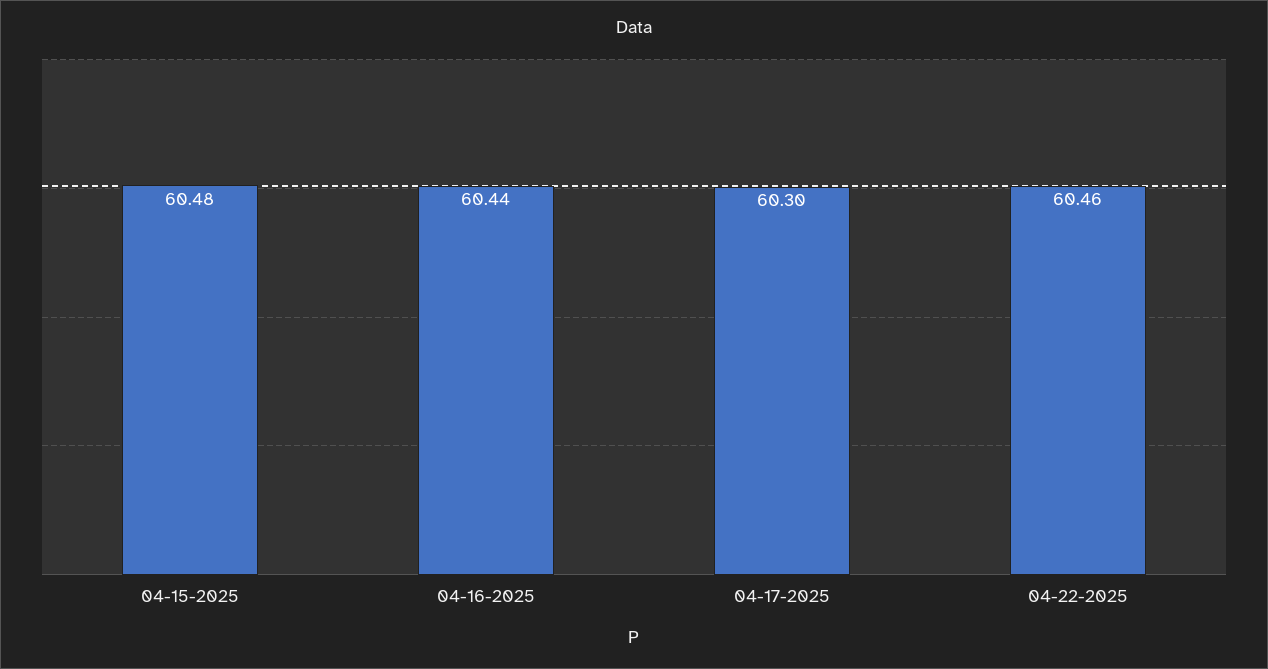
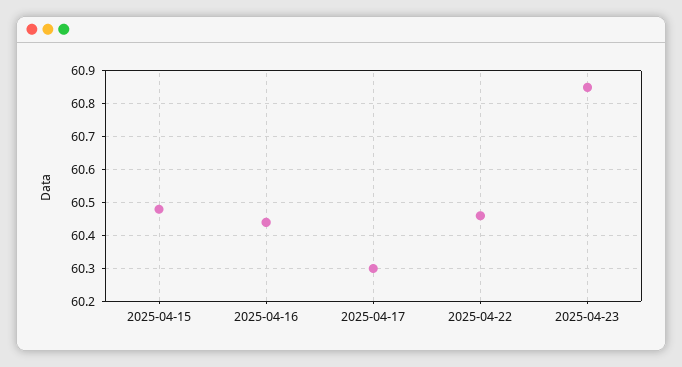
2025-04-23: none -> 60.85

